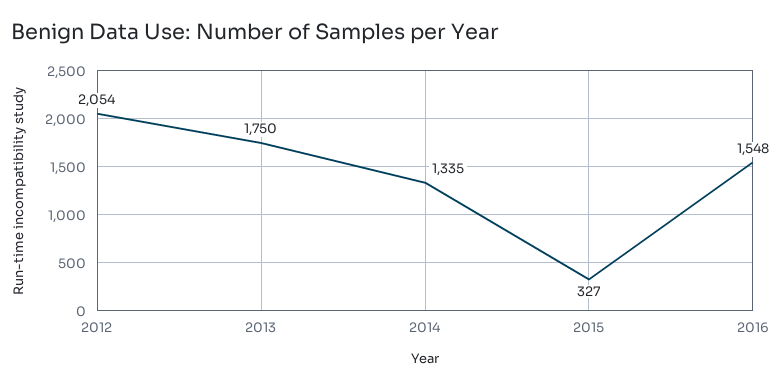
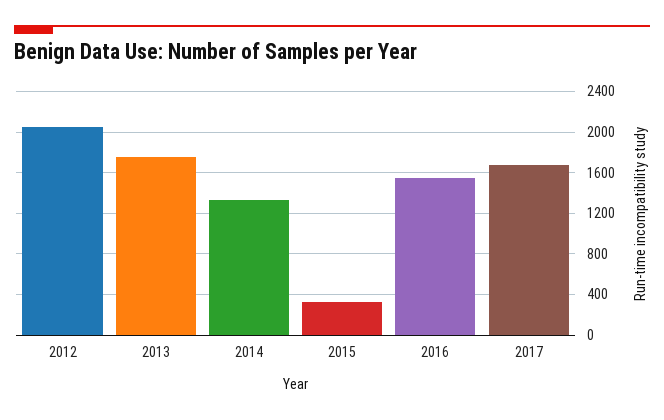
2017: none -> 1700

